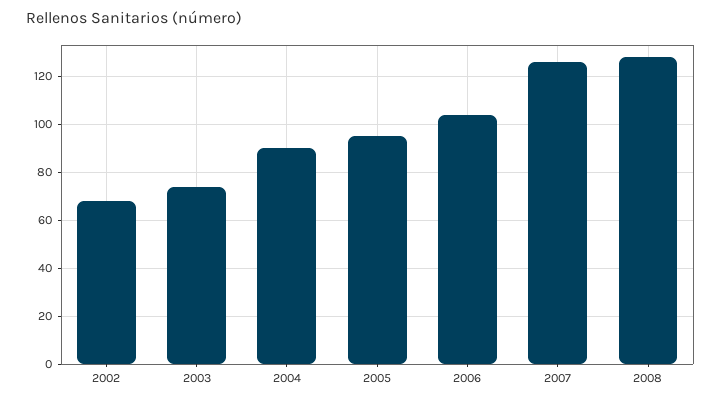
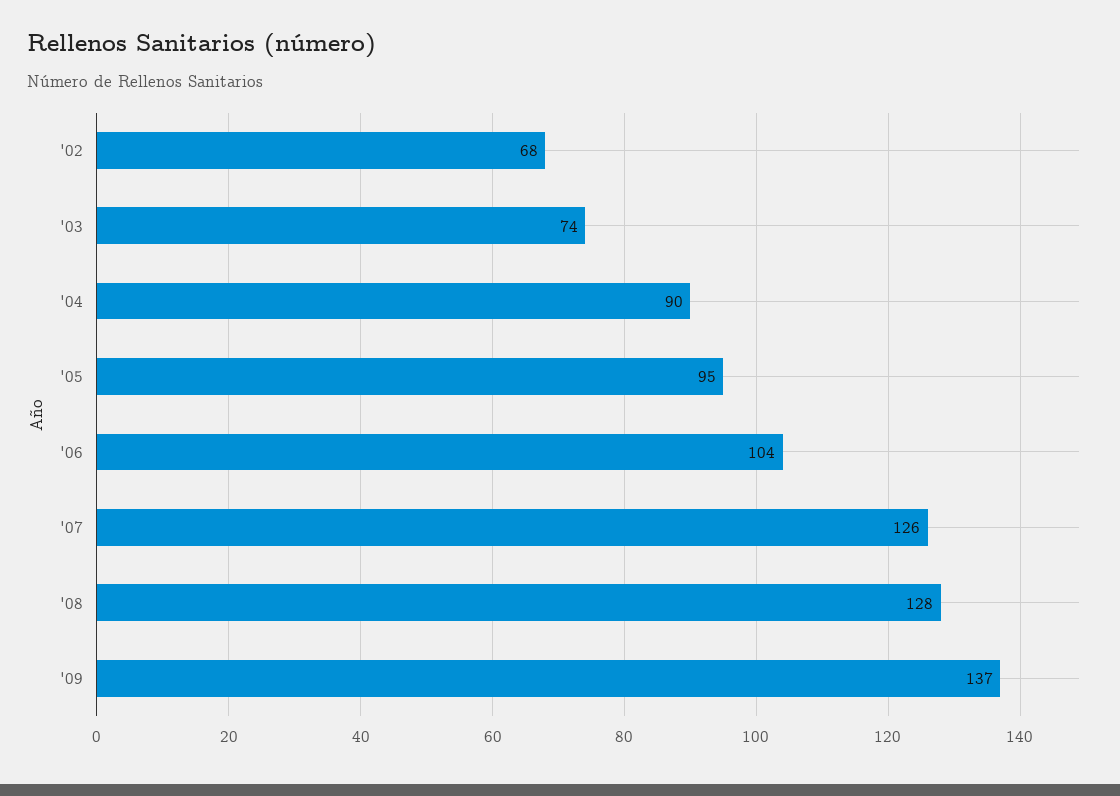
'09: none -> 137

